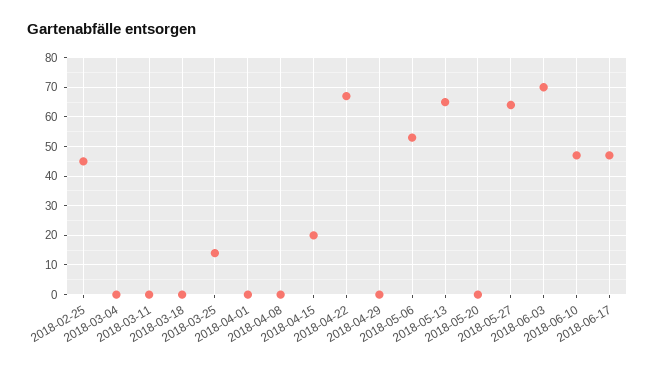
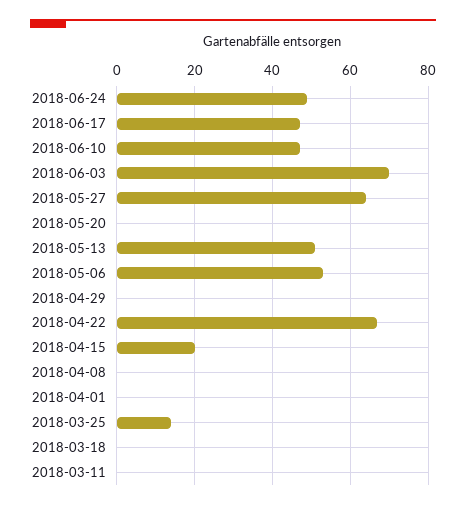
2018-02-25: 45 -> none
2018-03-04: 0 -> none
2018-05-13: 65 -> 50
2018-06-24: none -> 50

